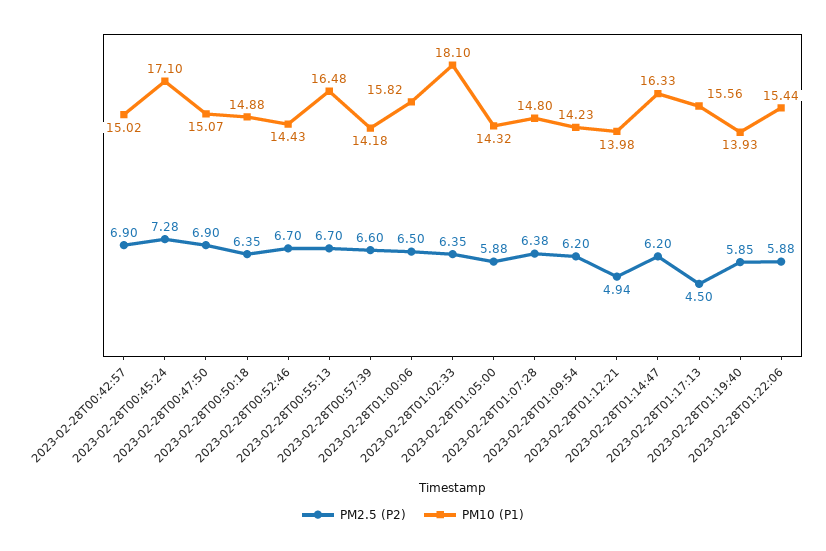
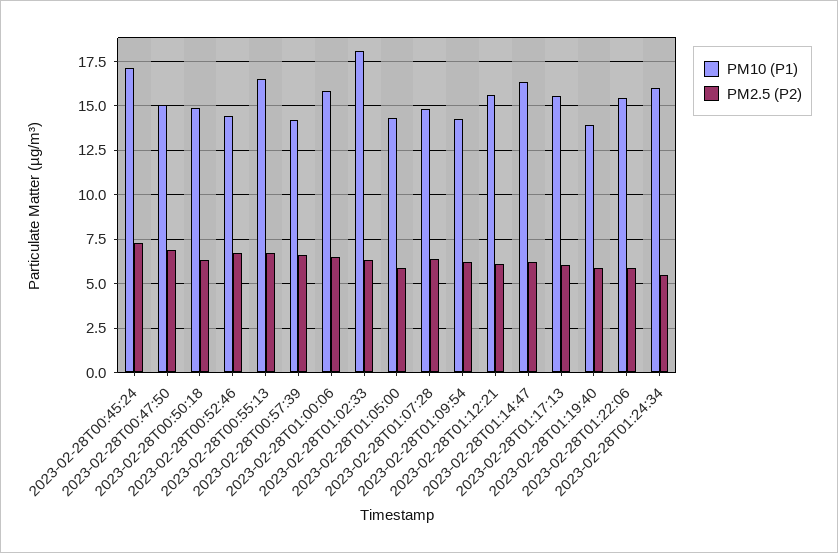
PM2.5 (P2), 2023-02-28T00:42:57: 6.9 -> none
PM10 (P1), 2023-02-28T00:42:57: 15.02 -> none
PM2.5 (P2), 2023-02-28T01:12:21: 4.94 -> 6
PM10 (P1), 2023-02-28T01:12:21: 13.98 -> 15.5
PM2.5 (P2), 2023-02-28T01:17:13: 4.5 -> 6
PM10 (P1), 2023-02-28T01:24:34: none -> 16
PM2.5 (P2), 2023-02-28T01:24:34: none -> 5.5

